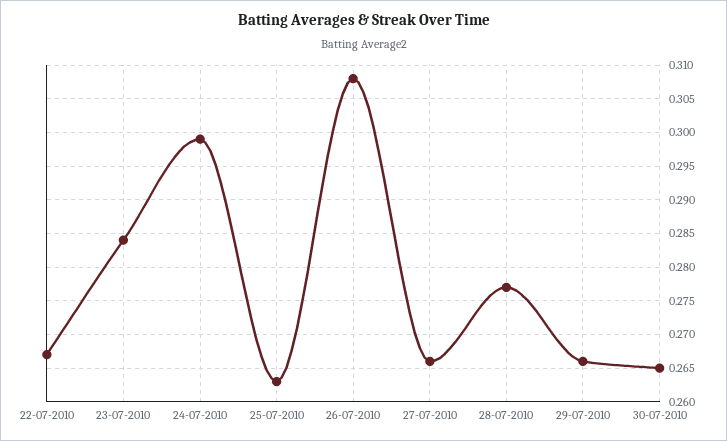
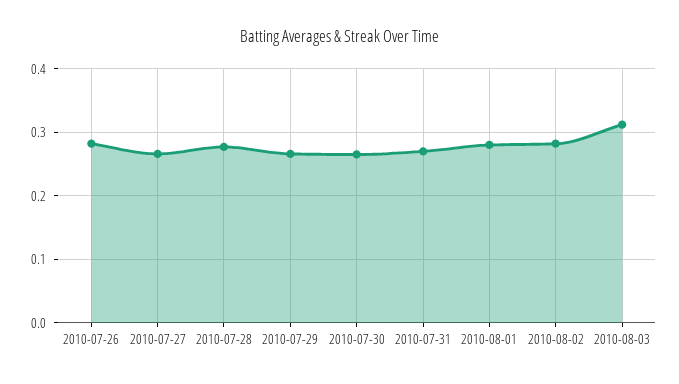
22-07-2010: 0.267 -> none
23-07-2010: 0.284 -> none
24-07-2010: 0.299 -> none
25-07-2010: 0.263 -> none
26-07-2010: 0.308 -> 0.28
2010-07-31: none -> 0.27
2010-08-01: none -> 0.28
2010-08-02: none -> 0.28
2010-08-03: none -> 0.31

